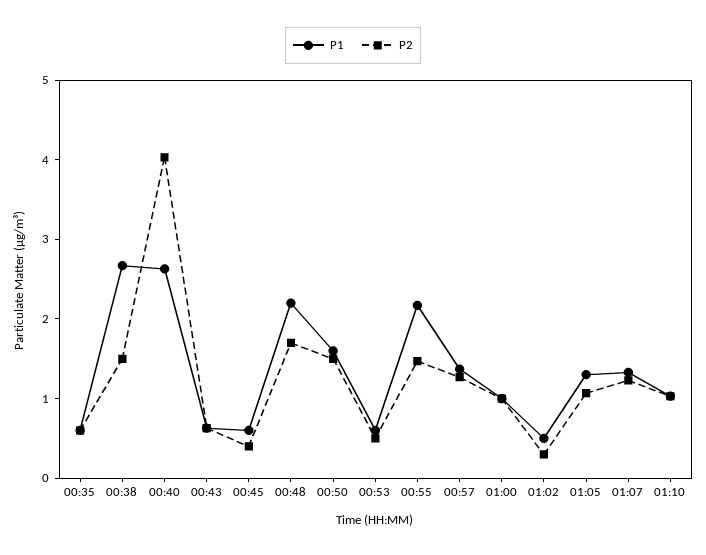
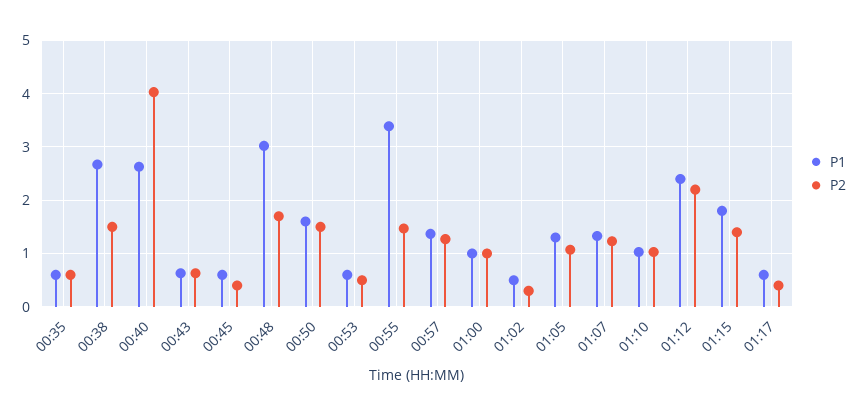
P1, 00:48: 2.2 -> 3
P1, 00:55: 2.2 -> 3.4
P1, 01:12: none -> 2.4
P2, 01:12: none -> 2.2
P1, 01:15: none -> 1.8
P2, 01:15: none -> 1.4
P1, 01:17: none -> 0.6
P2, 01:17: none -> 0.4

